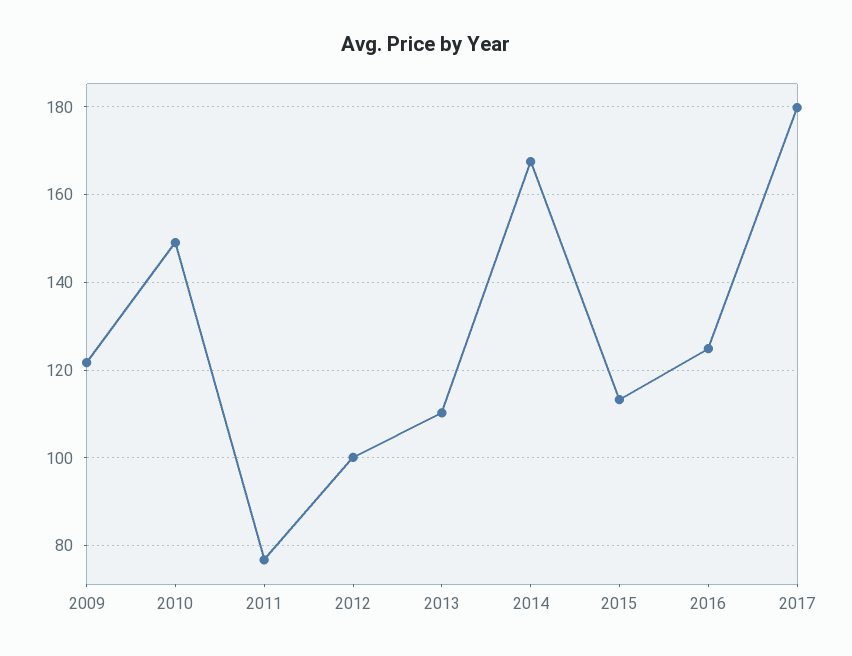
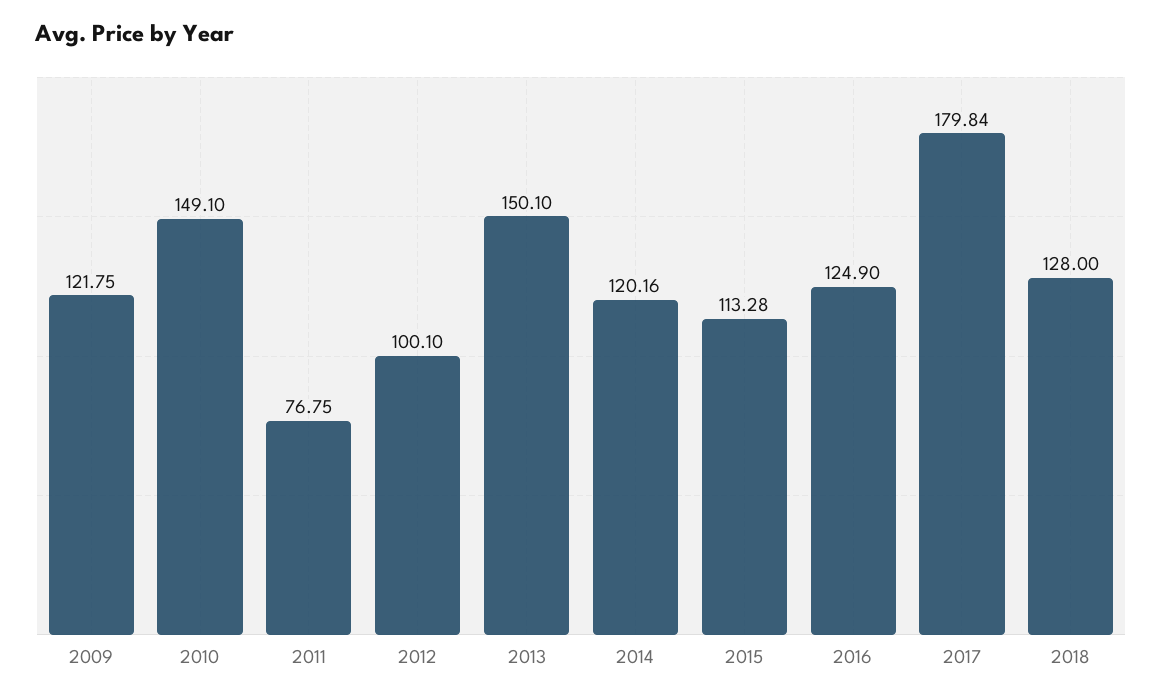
2013: 110 -> 150.1
2014: 168 -> 120.16
2018: none -> 128

